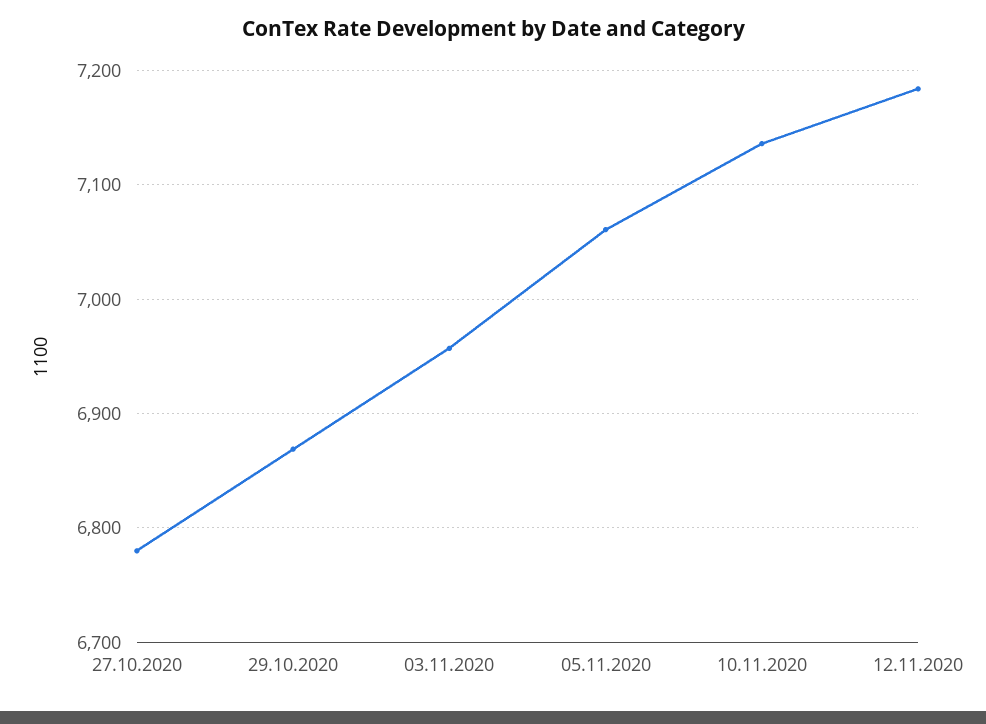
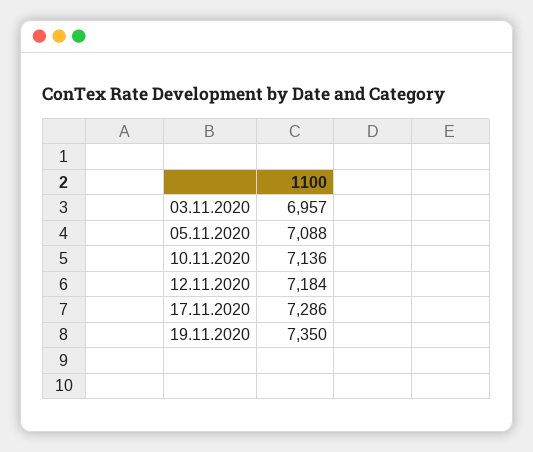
27.10.2020: 6780 -> none
29.10.2020: 6870 -> none
05.11.2020: 7060 -> 7088
17.11.2020: none -> 7286
19.11.2020: none -> 7350

